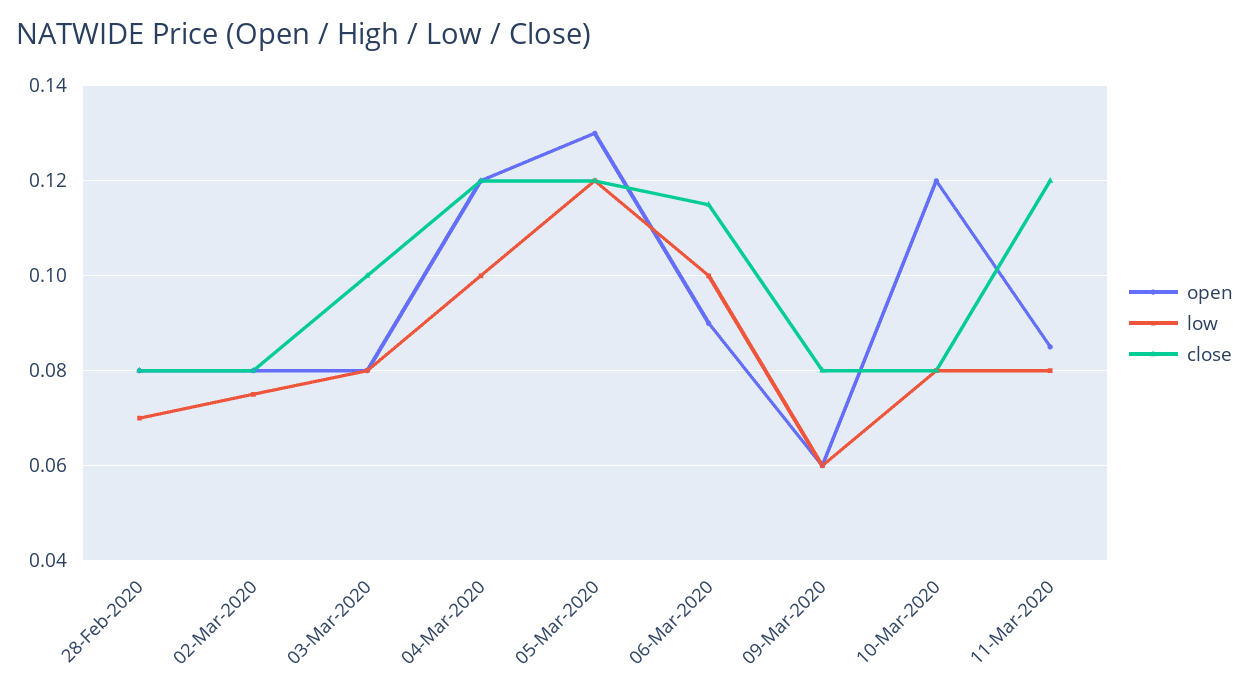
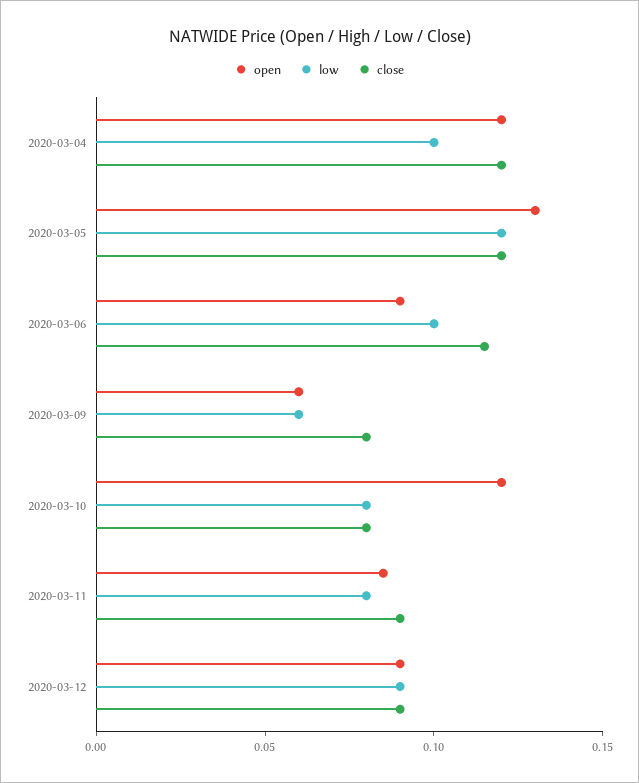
open, 28-Feb-2020: 0.08 -> none
low, 28-Feb-2020: 0.07 -> none
close, 28-Feb-2020: 0.08 -> none
open, 02-Mar-2020: 0.08 -> none
low, 02-Mar-2020: 0.075 -> none
close, 02-Mar-2020: 0.08 -> none
open, 03-Mar-2020: 0.08 -> none
low, 03-Mar-2020: 0.08 -> none
close, 03-Mar-2020: 0.1 -> none
close, 11-Mar-2020: 0.12 -> 0.09
open, 2020-03-12: none -> 0.09
low, 2020-03-12: none -> 0.09
close, 2020-03-12: none -> 0.09

